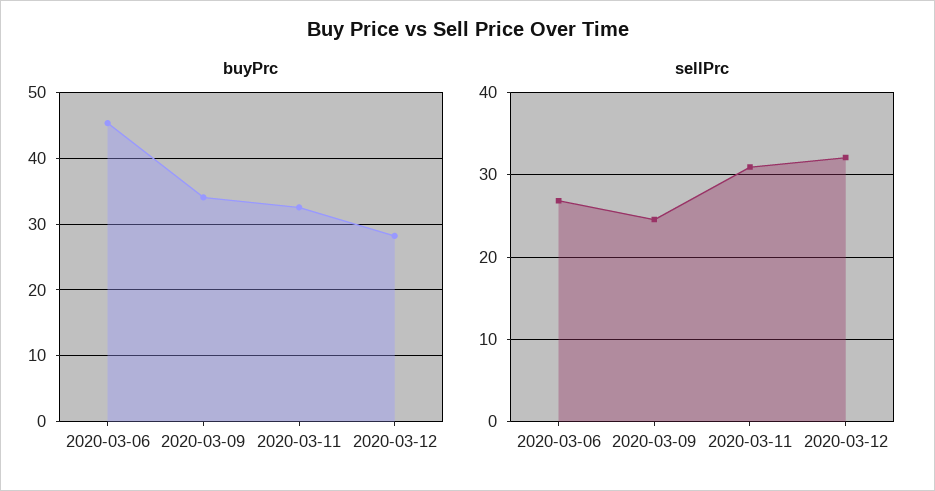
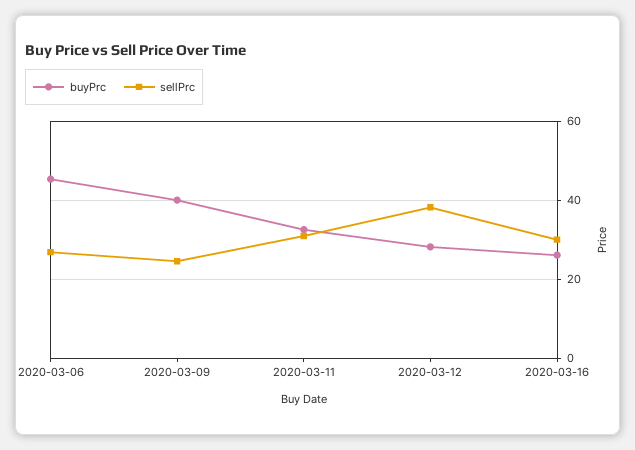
buyPrc, 2020-03-09: 34 -> 40
sellPrc, 2020-03-12: 32 -> 38
buyPrc, 2020-03-16: none -> 26
sellPrc, 2020-03-16: none -> 30

